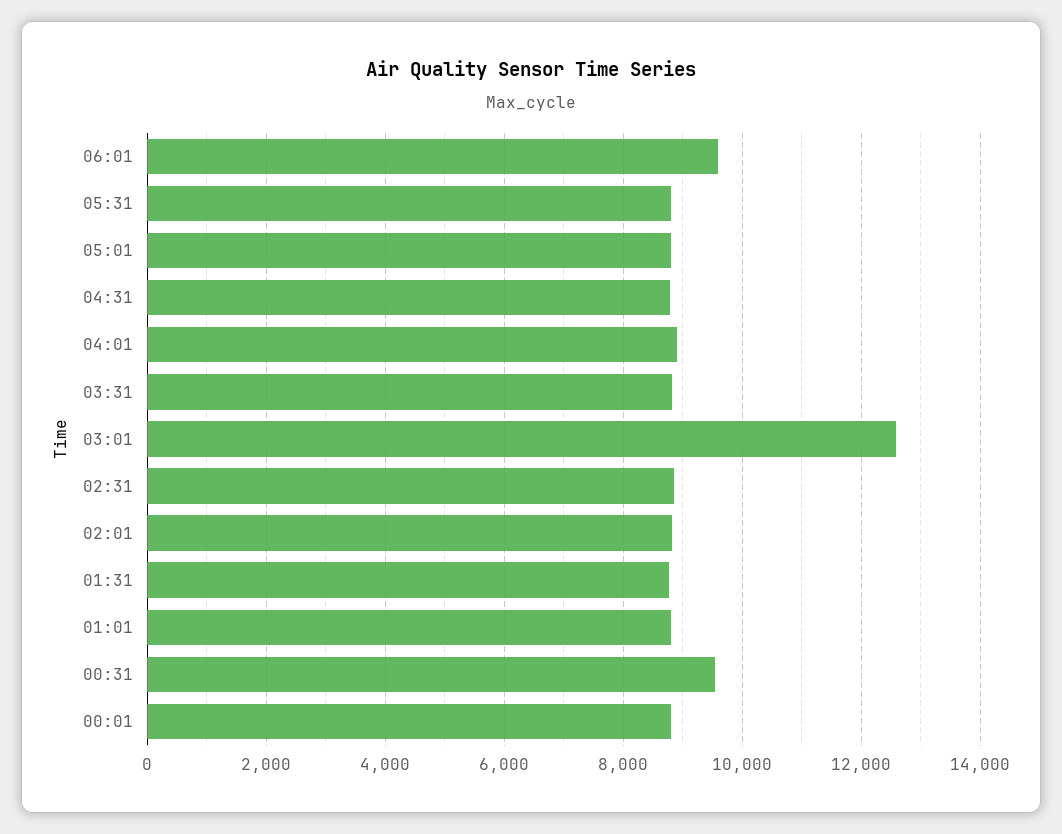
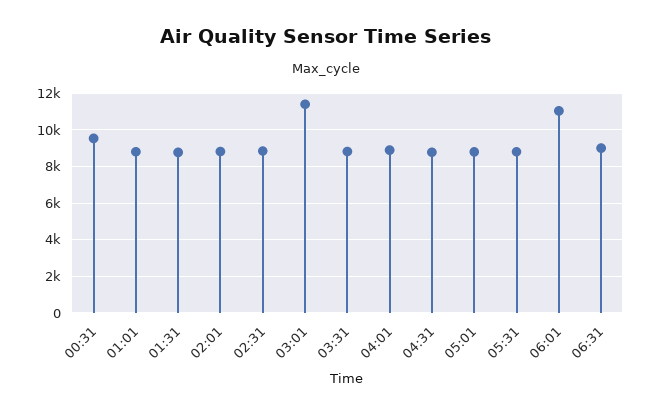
06:01: 9600 -> 11000
03:01: 12600 -> 11500
00:01: 8800 -> none
06:31: none -> 9000

